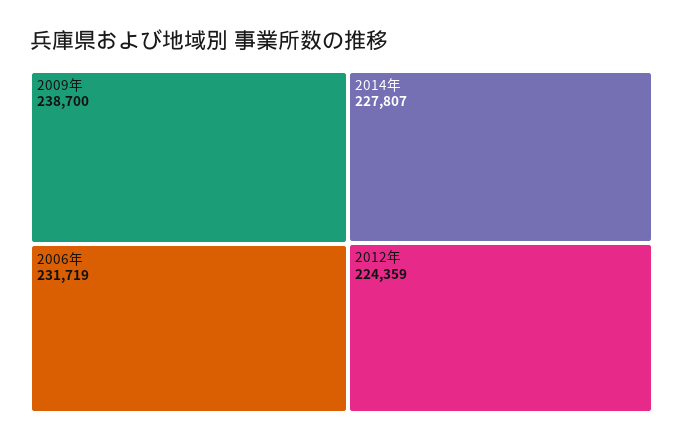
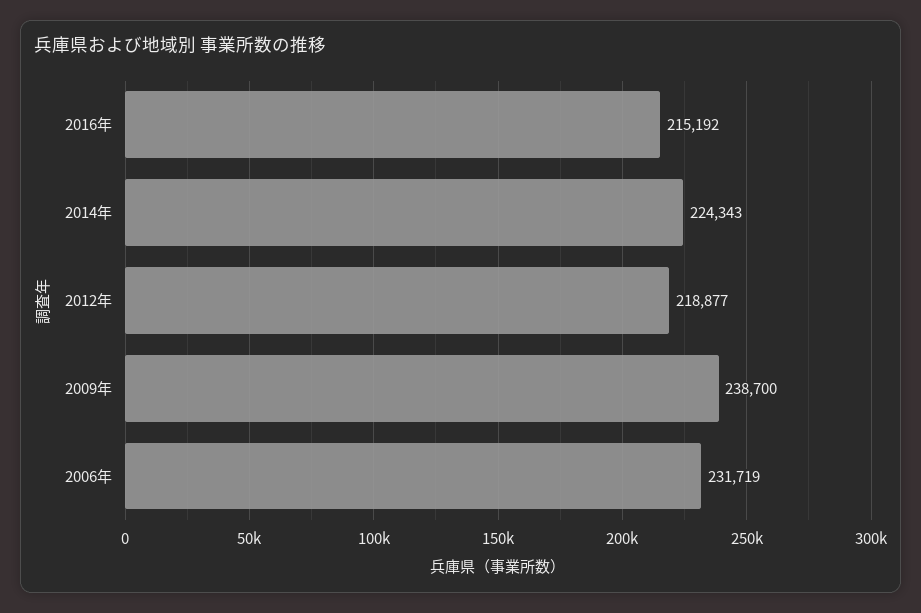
2014年: 227807 -> 224343
2012年: 224359 -> 218877
2016年: none -> 215192

